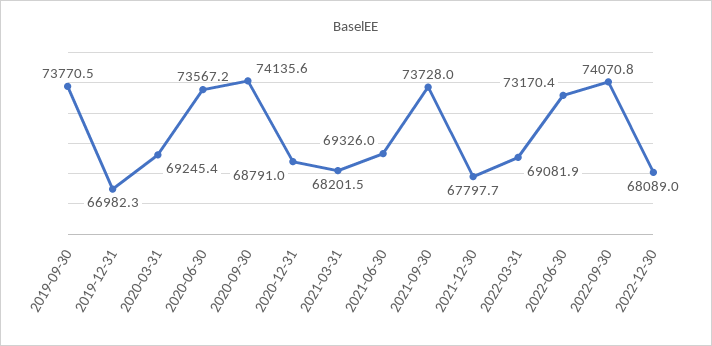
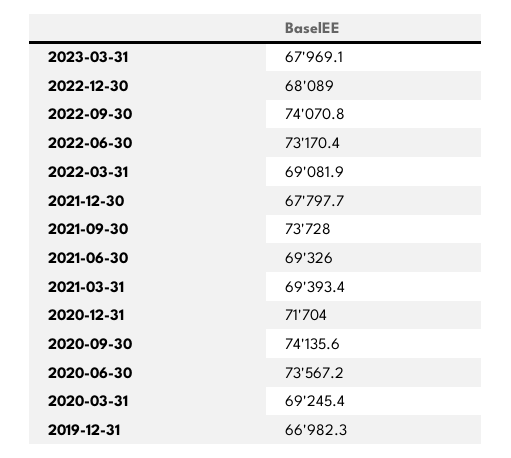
2019-09-30: 73770.5 -> none
2020-12-31: 68791 -> 71704
2021-03-31: 68201.5 -> 69393.4
2023-03-31: none -> 67969.1

